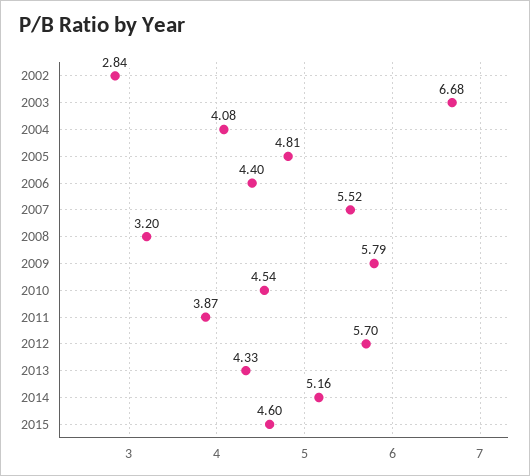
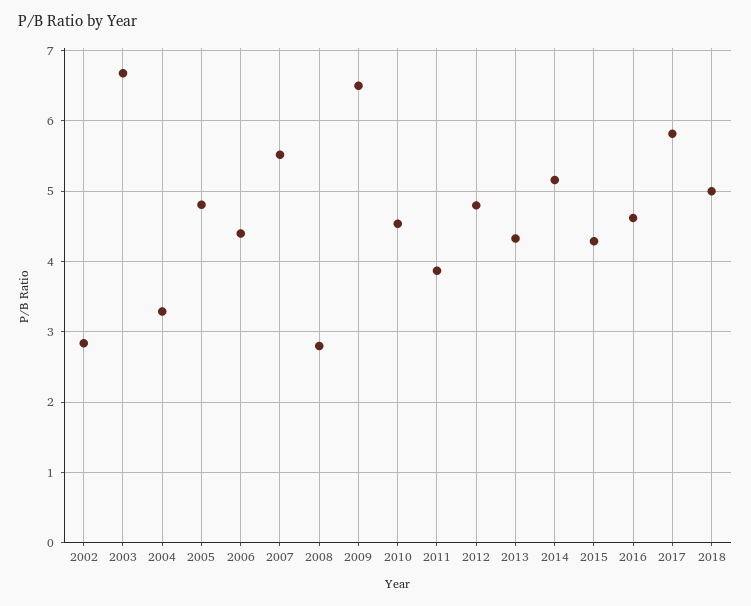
2004: 4.08 -> 3.3
2008: 3.2 -> 2.8
2009: 5.79 -> 6.5
2012: 5.7 -> 4.8
2015: 4.6 -> 4.3
2016: none -> 4.6
2017: none -> 5.8
2018: none -> 5

